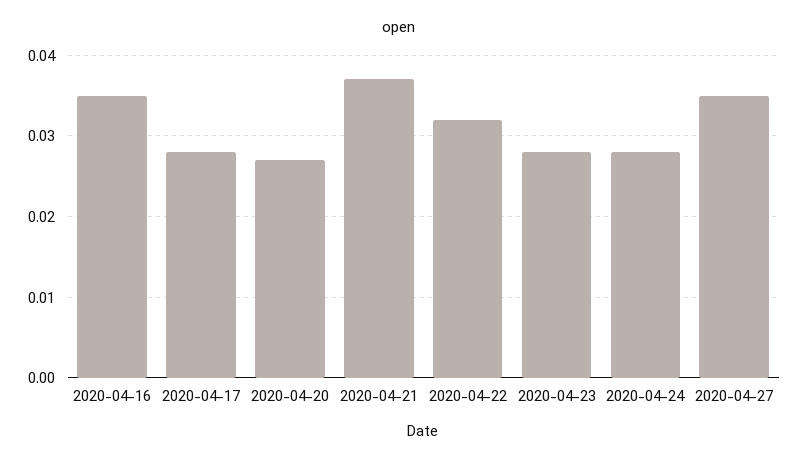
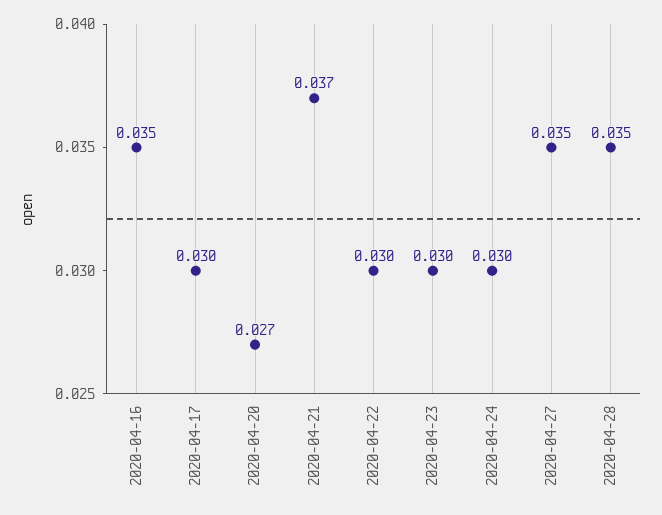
2020-04-17: 0.028 -> 0.03
2020-04-22: 0.032 -> 0.03
2020-04-23: 0.028 -> 0.03
2020-04-24: 0.028 -> 0.03
2020-04-28: none -> 0.035

